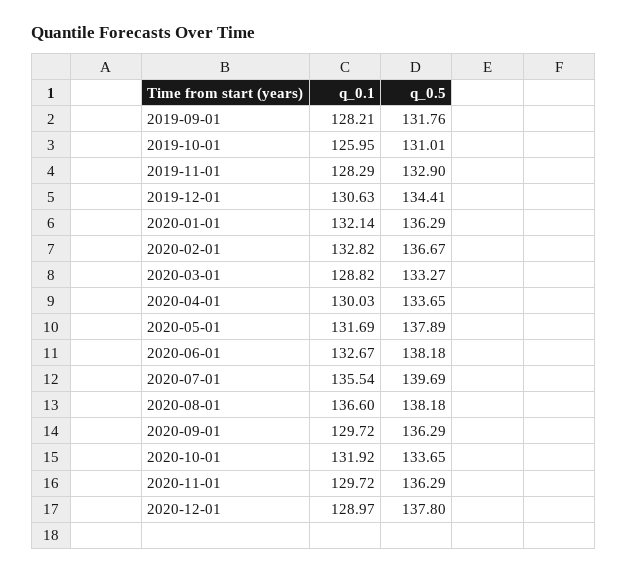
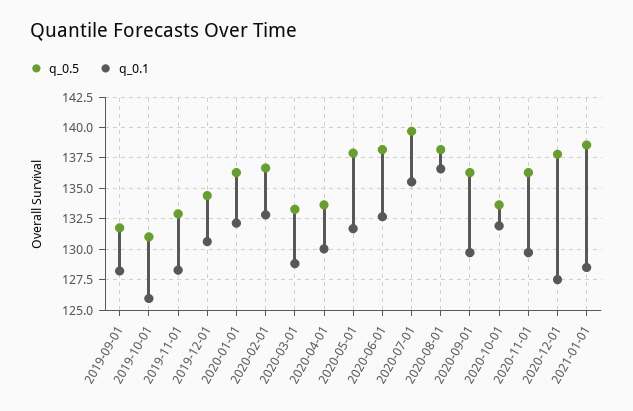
q_0.1, 2020-12-01: 128.97 -> 127.5
q_0.5, 2021-01-01: none -> 138.5
q_0.1, 2021-01-01: none -> 128.5

